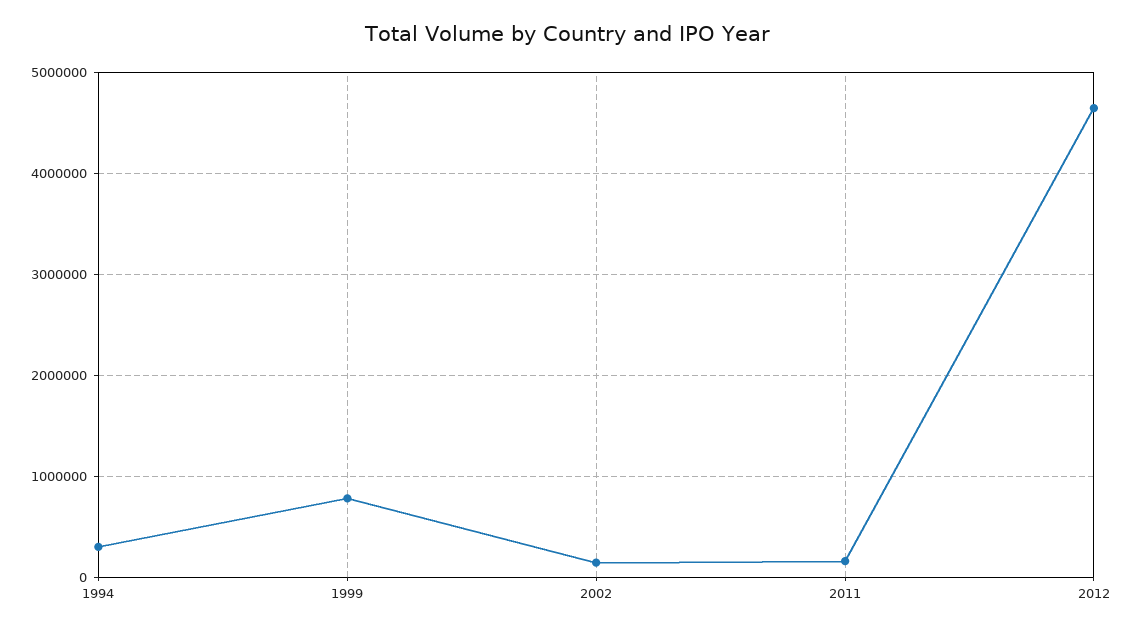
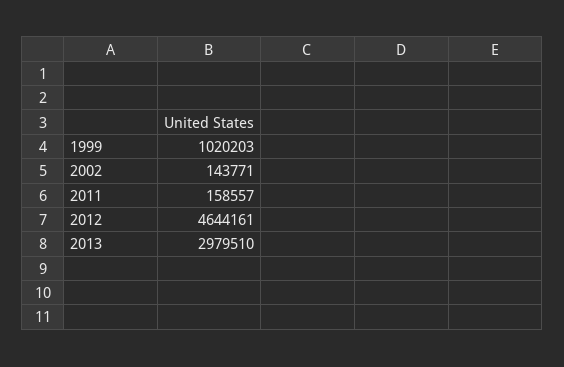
1994: 300000 -> none
1999: 800000 -> 1020203
2013: none -> 2979510

